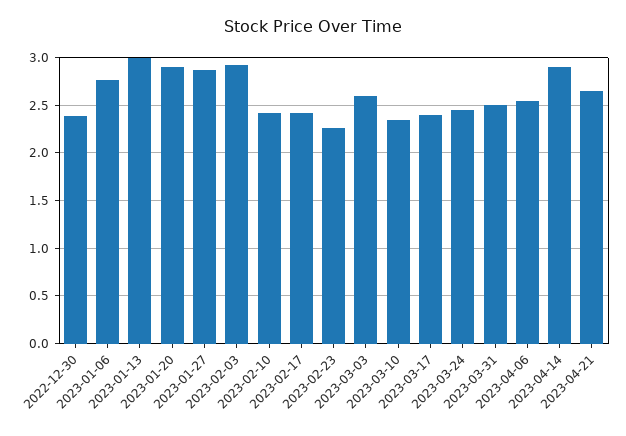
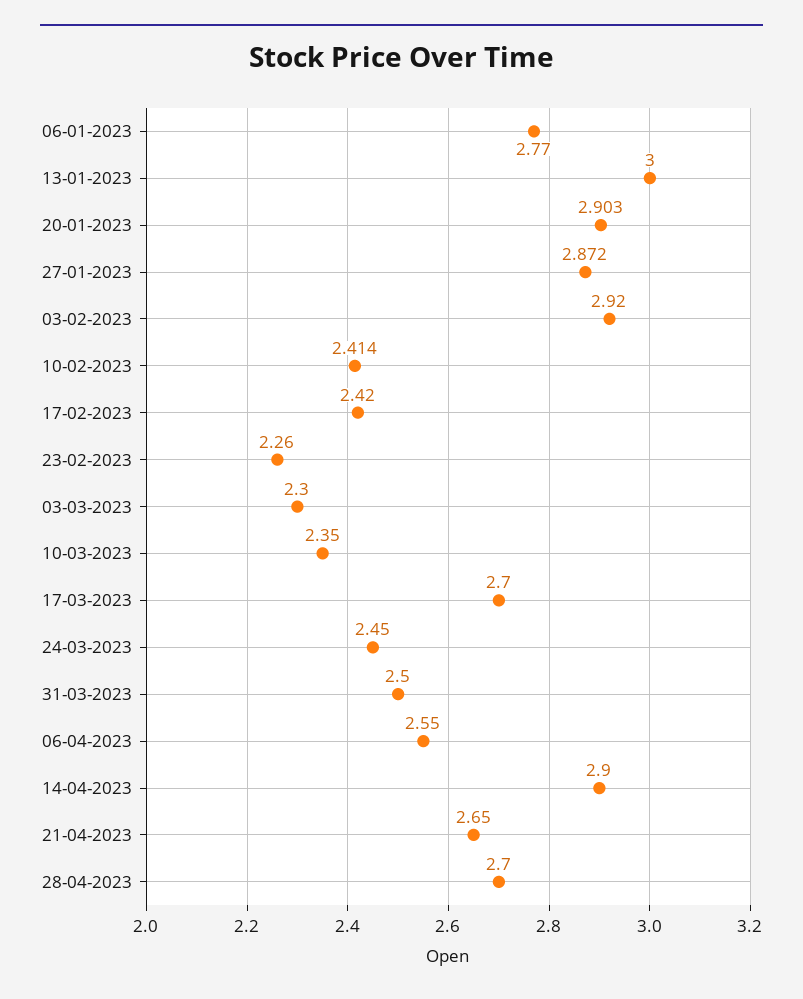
2022-12-30: 2.4 -> none
2023-03-03: 2.6 -> 2.3
2023-03-17: 2.4 -> 2.7
28-04-2023: none -> 2.7

